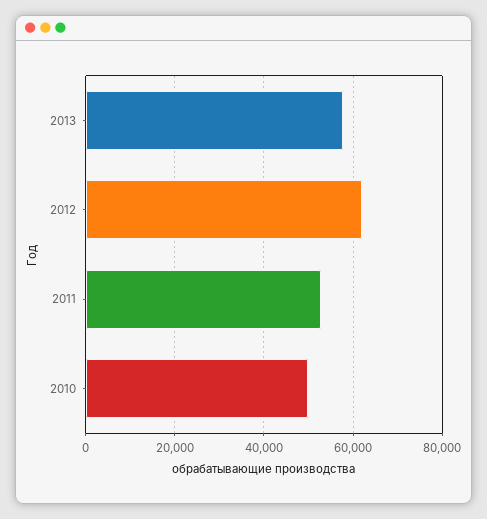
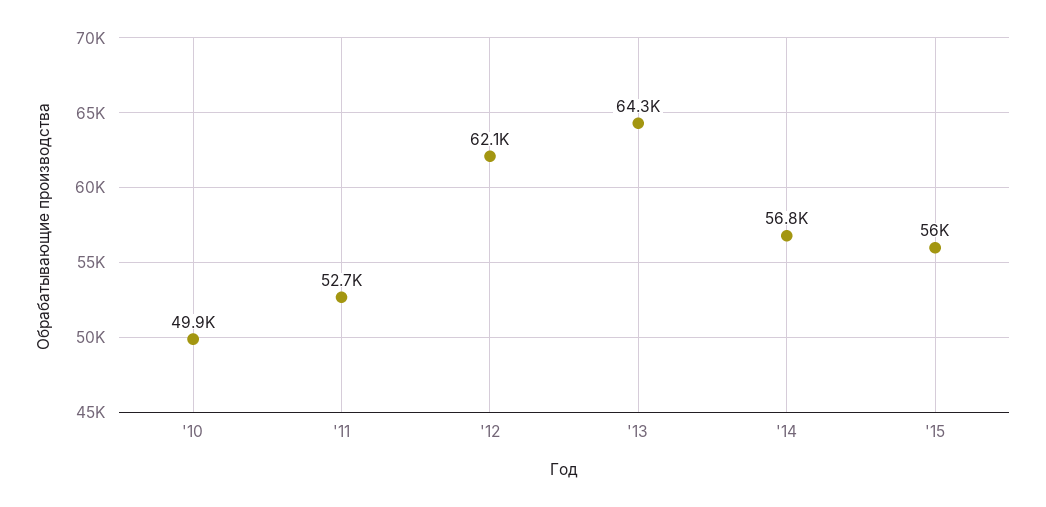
2013: 58000 -> 64300
'14: none -> 56800
'15: none -> 56000

